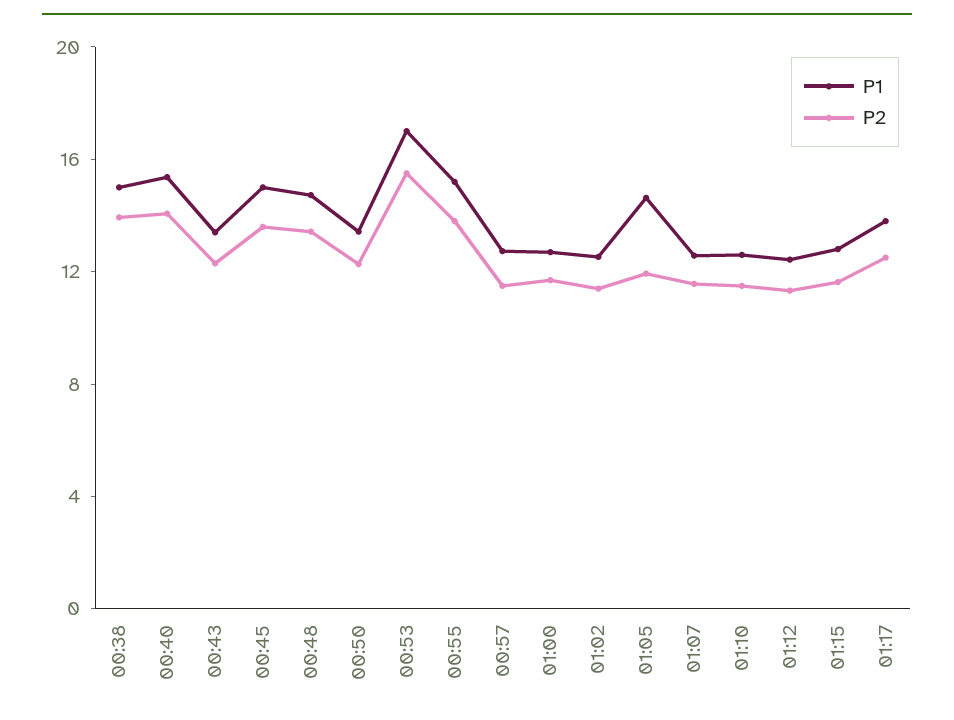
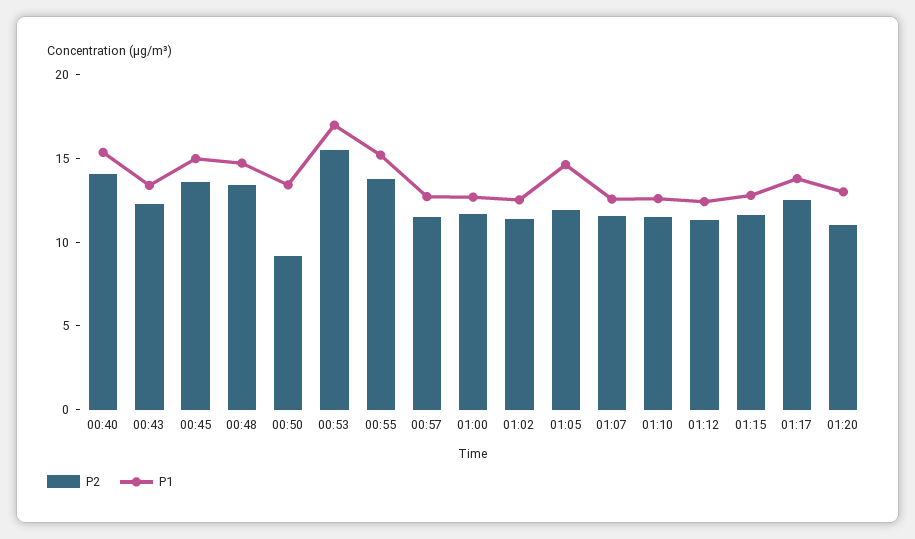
P1, 00:38: 15 -> none
P2, 00:38: 14 -> none
P2, 00:50: 12 -> 9
P2, 01:20: none -> 11
P1, 01:20: none -> 13

